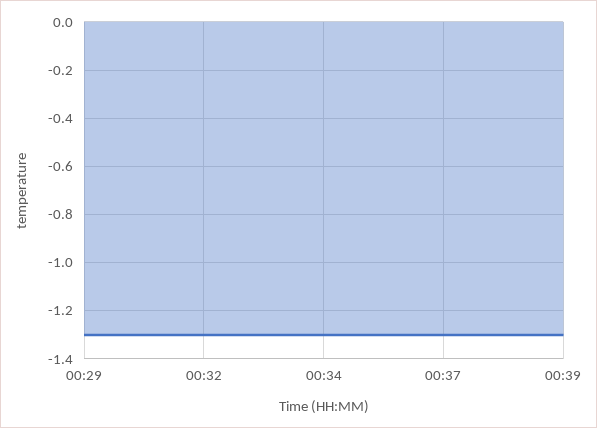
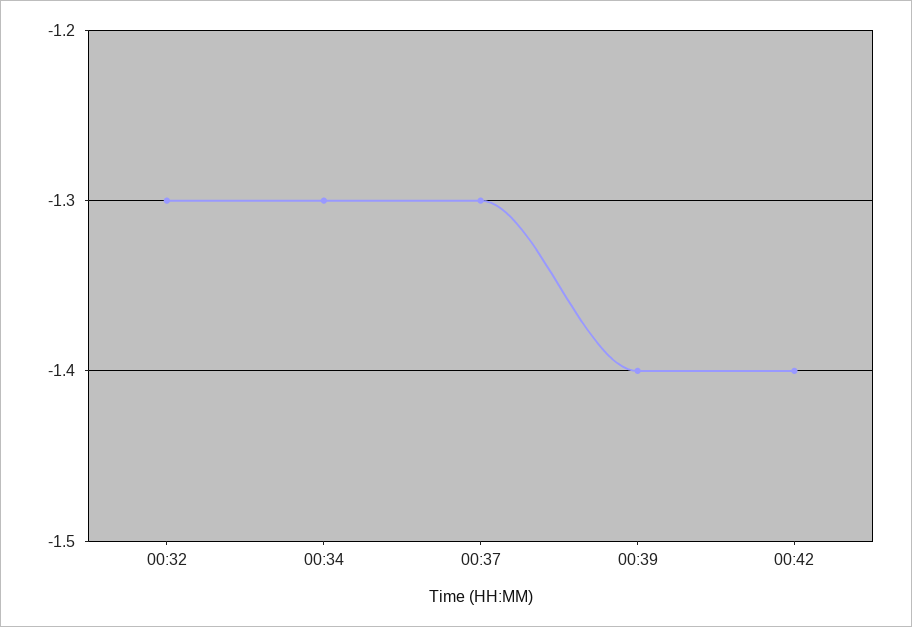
00:29: -1.3 -> none
00:39: -1.3 -> -1.4
00:42: none -> -1.4

